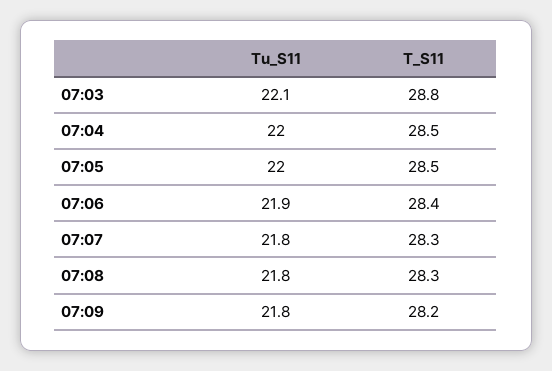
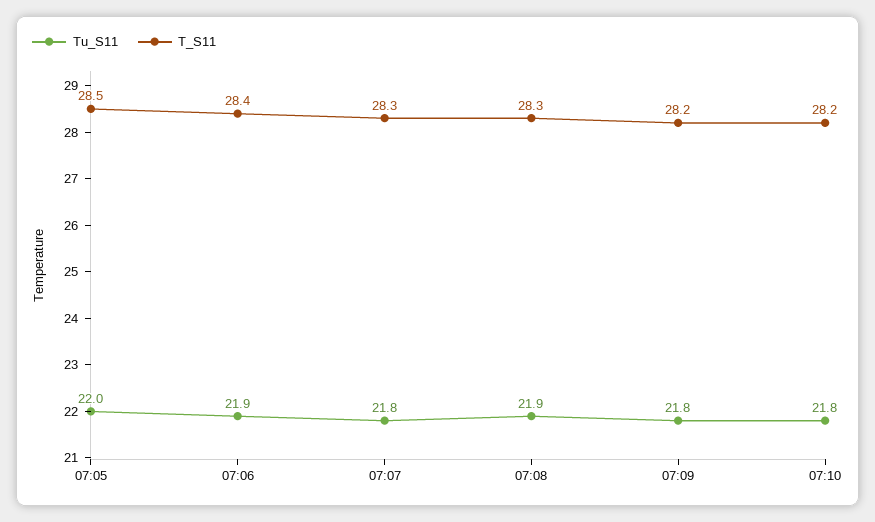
Tu_S11, 07:03: 22.1 -> none
T_S11, 07:03: 28.8 -> none
Tu_S11, 07:04: 22 -> none
T_S11, 07:04: 28.5 -> none
Tu_S11, 07:08: 21.8 -> 21.9
Tu_S11, 07:10: none -> 21.8
T_S11, 07:10: none -> 28.2

